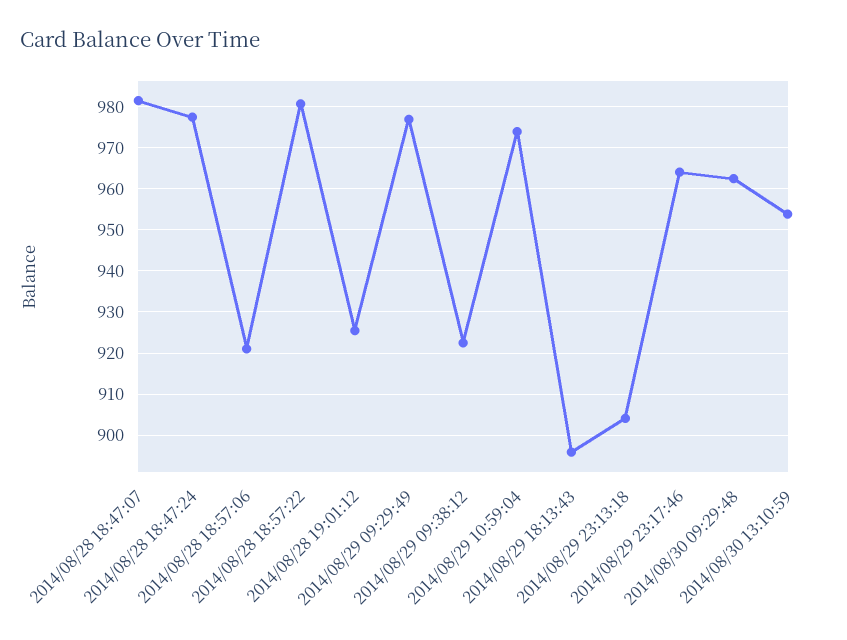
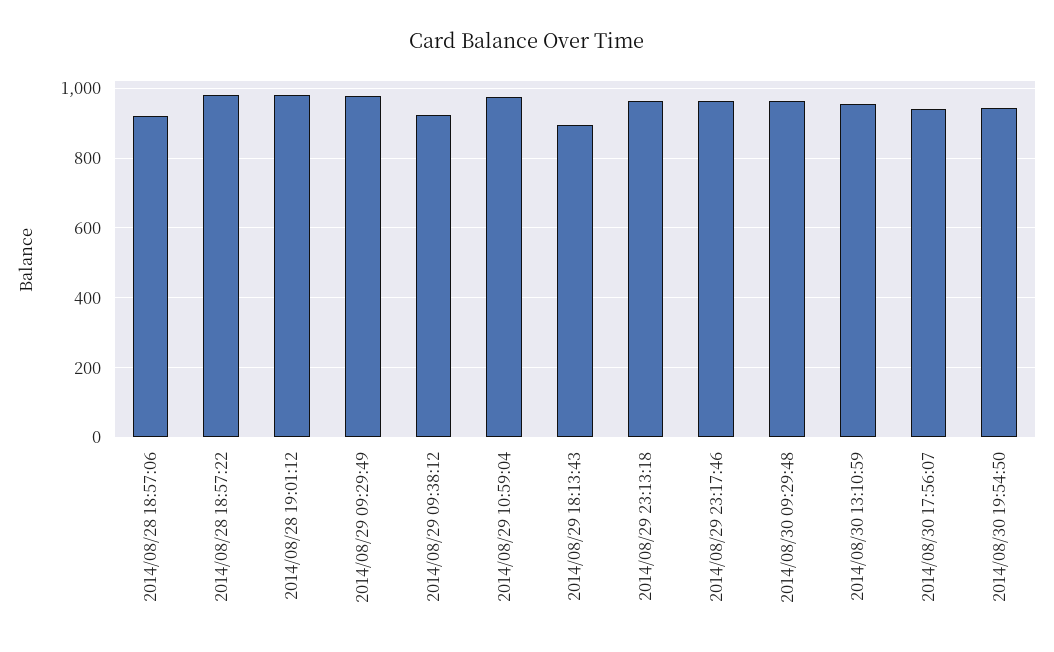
2014/08/28 18:47:07: 982 -> none
2014/08/28 18:47:24: 978 -> none
2014/08/28 19:01:12: 926 -> 980
2014/08/29 23:13:18: 904 -> 960
2014/08/30 17:56:07: none -> 940
2014/08/30 19:54:50: none -> 940

